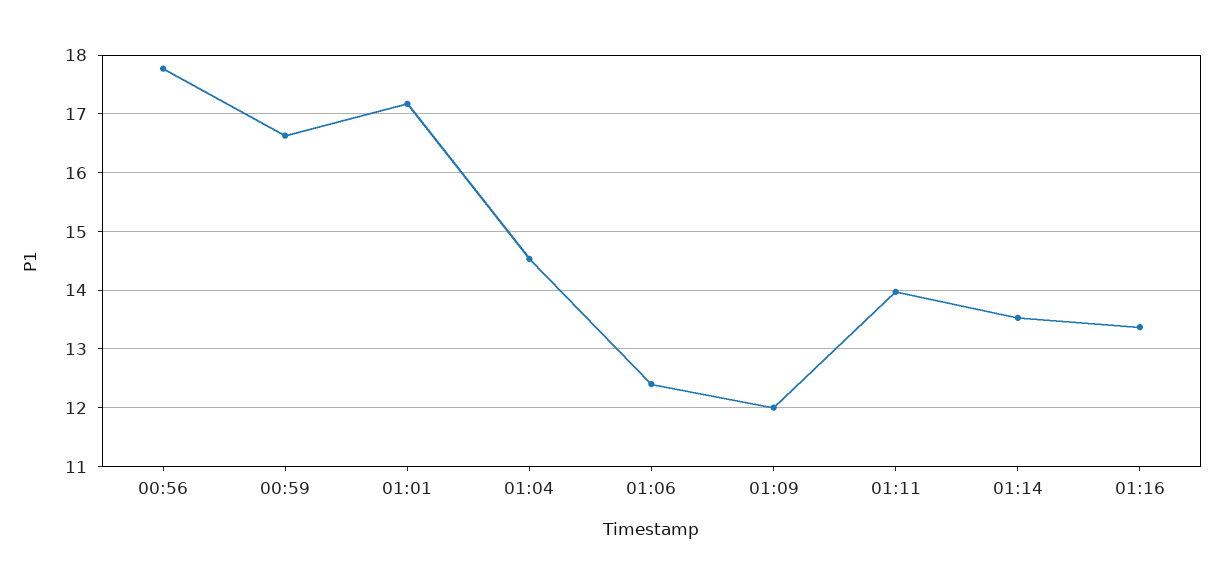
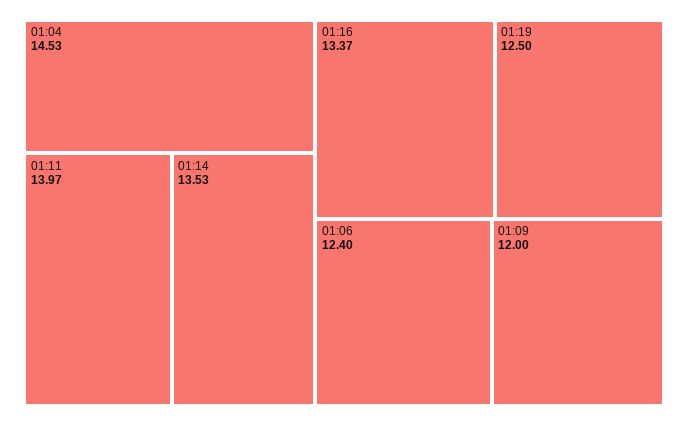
00:56: 17.8 -> none
00:59: 16.6 -> none
01:01: 17.2 -> none
01:19: none -> 12.5

